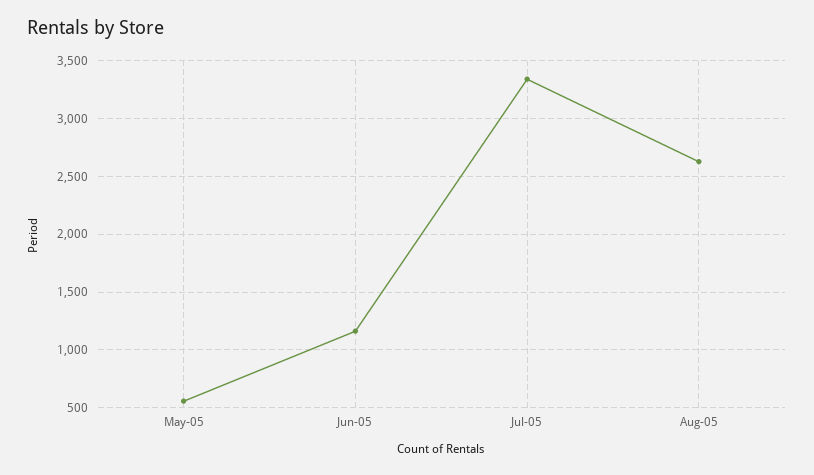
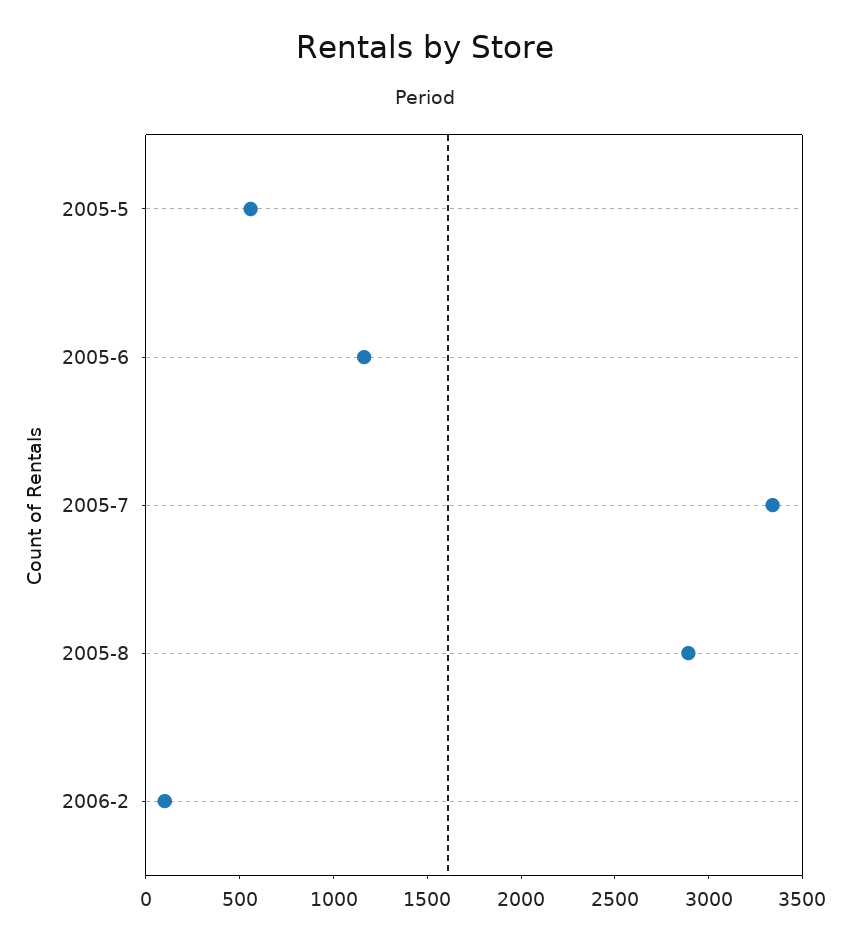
Aug-05: 2600 -> 2900
2006-2: none -> 100

